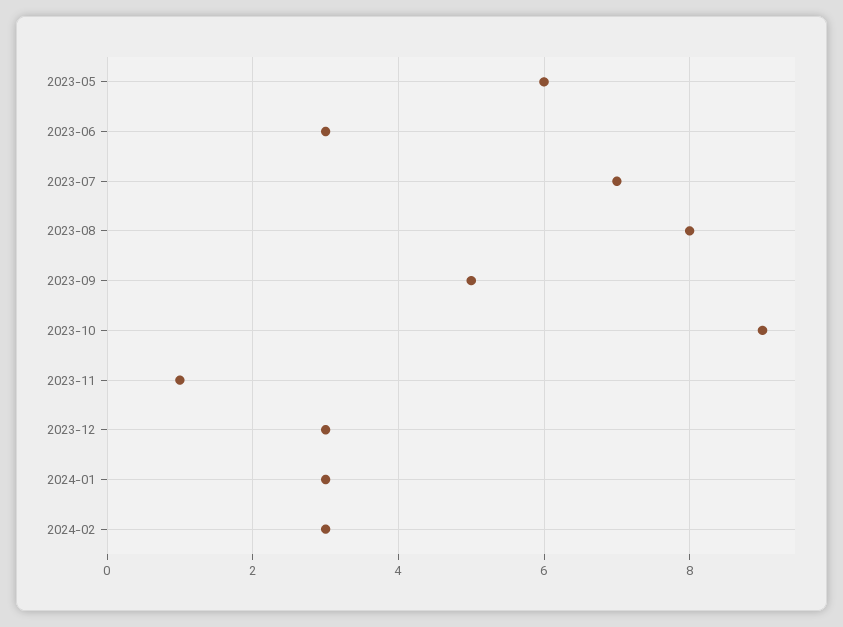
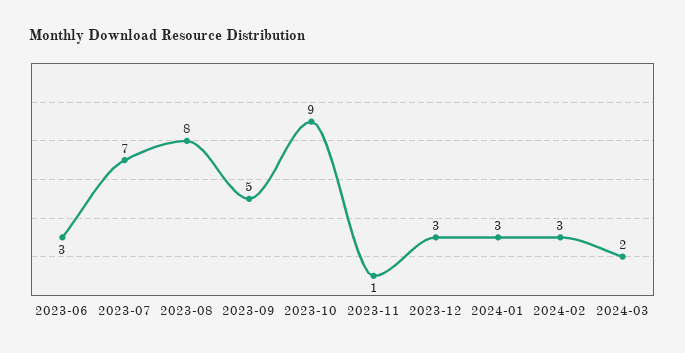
2023-05: 6 -> none
2024-03: none -> 2

